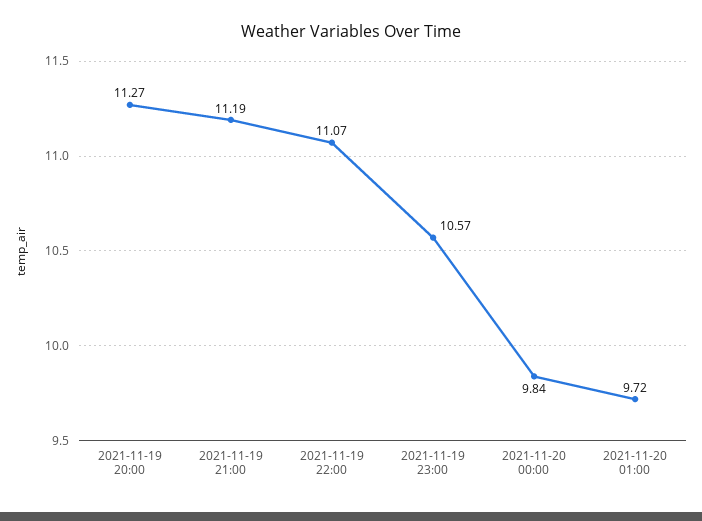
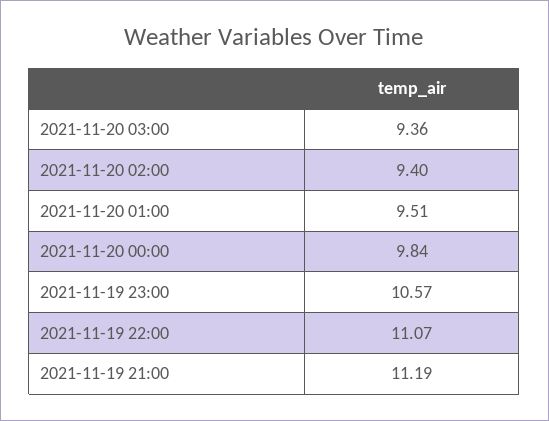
2021-11-19 20:00: 11.27 -> none
2021-11-20 01:00: 9.72 -> 9.51
2021-11-20 03:00: none -> 9.36
2021-11-20 02:00: none -> 9.4

